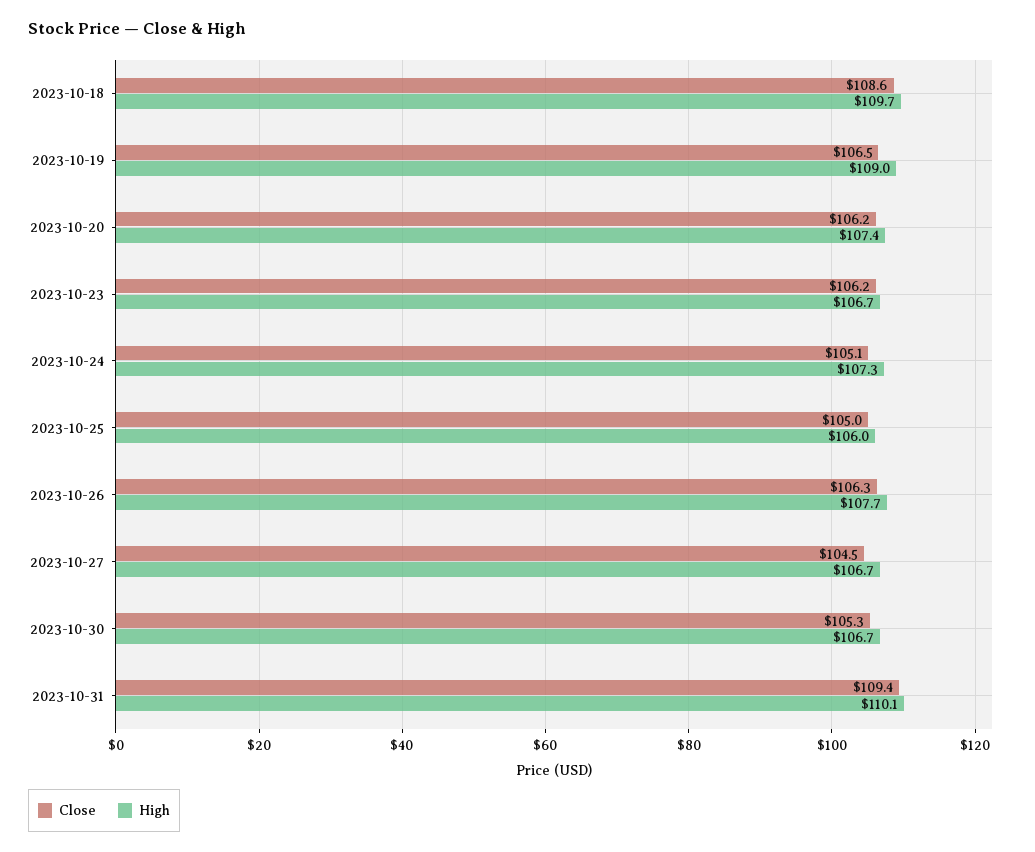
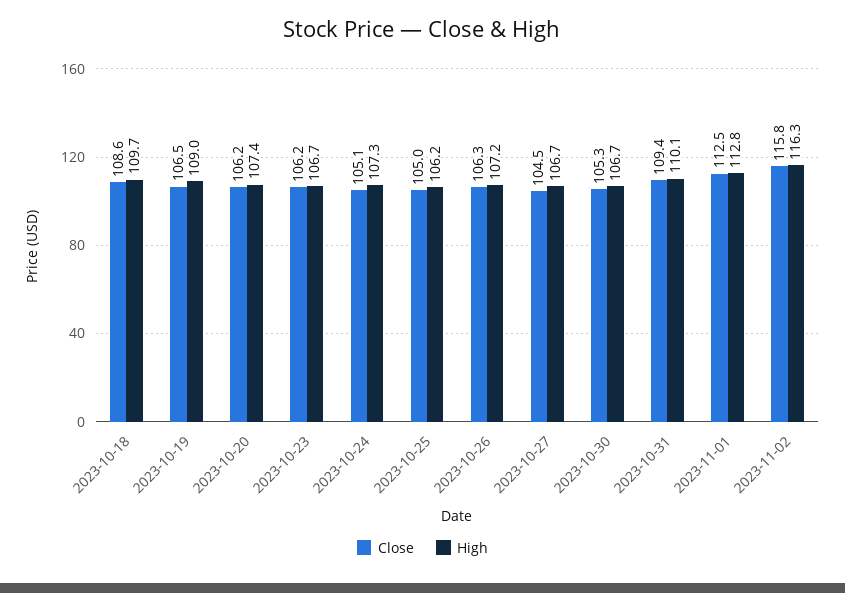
High, 2023-10-25: 106 -> 106.2
High, 2023-10-26: 107.7 -> 107.2
Close, 2023-11-01: none -> 112.5
High, 2023-11-01: none -> 112.8
Close, 2023-11-02: none -> 115.8
High, 2023-11-02: none -> 116.3

